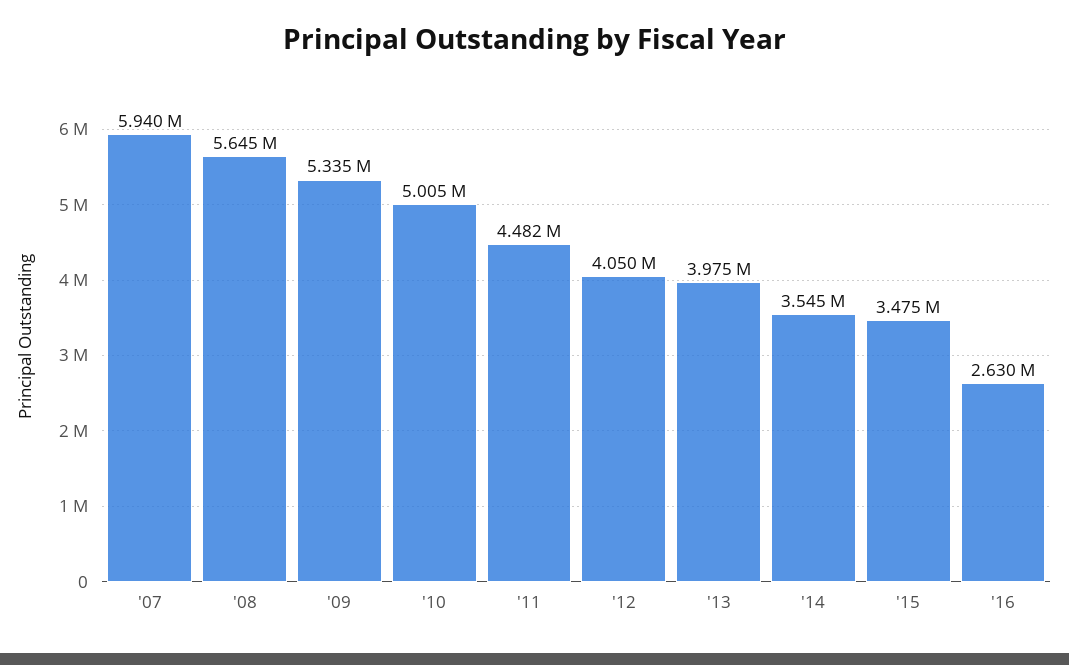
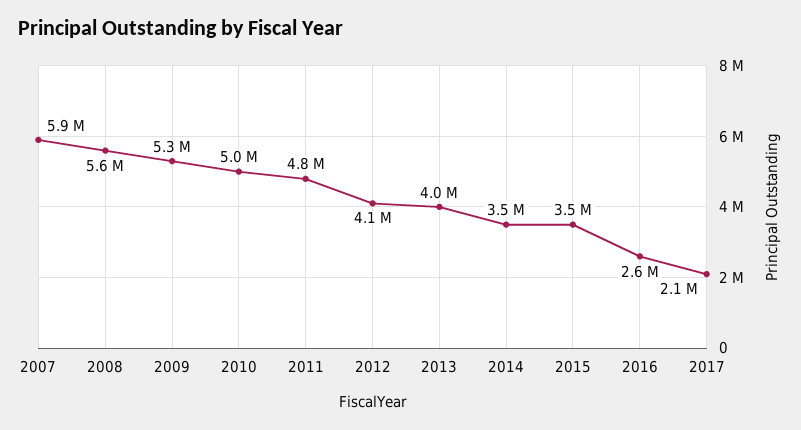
'11: 4482000 -> 4800000
2017: none -> 2100000

